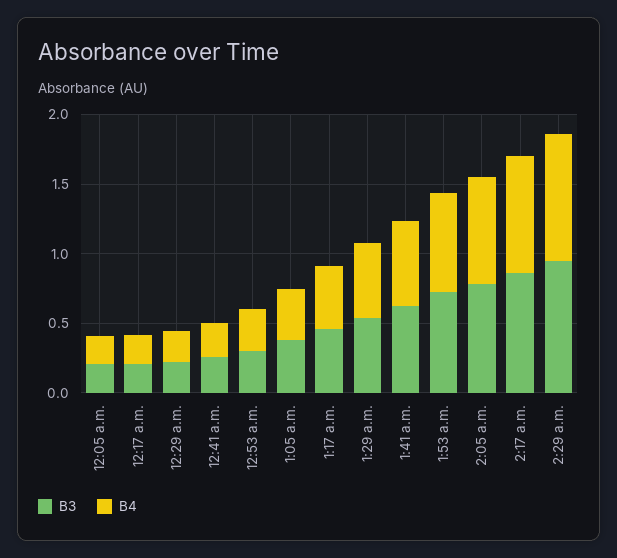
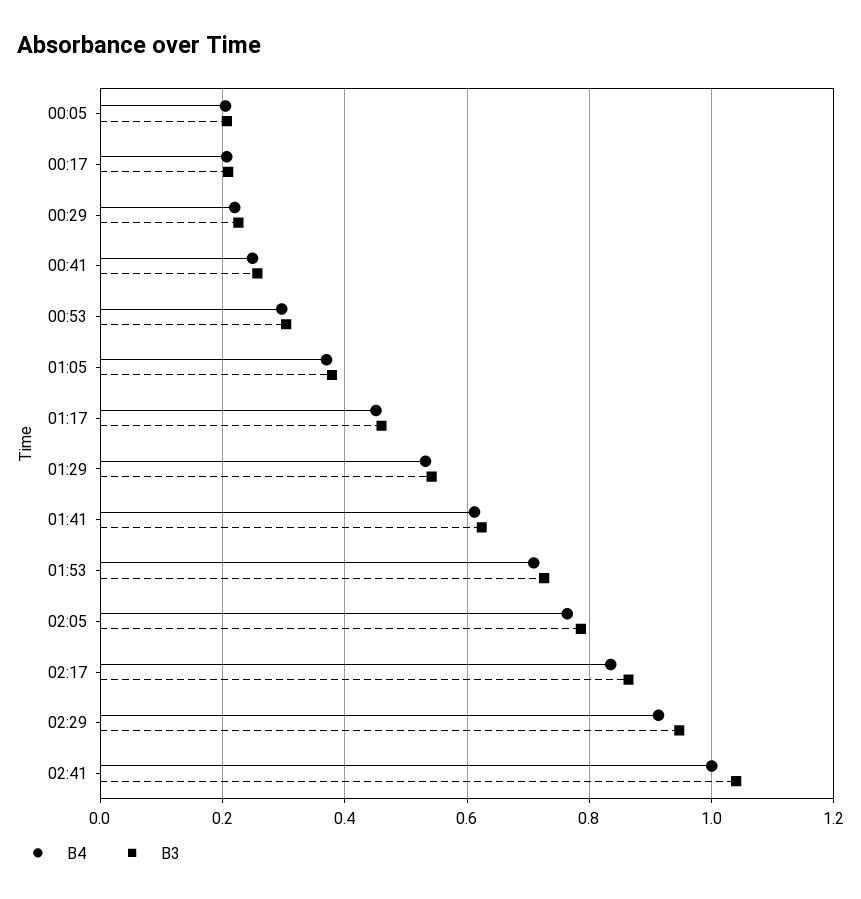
B4, 02:41: none -> 1
B3, 02:41: none -> 1.04

